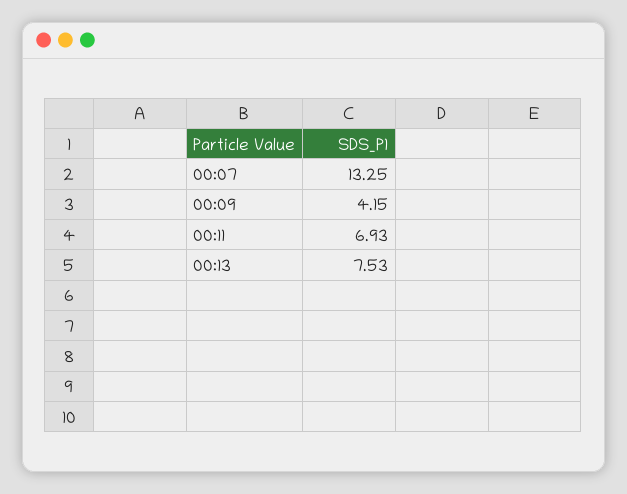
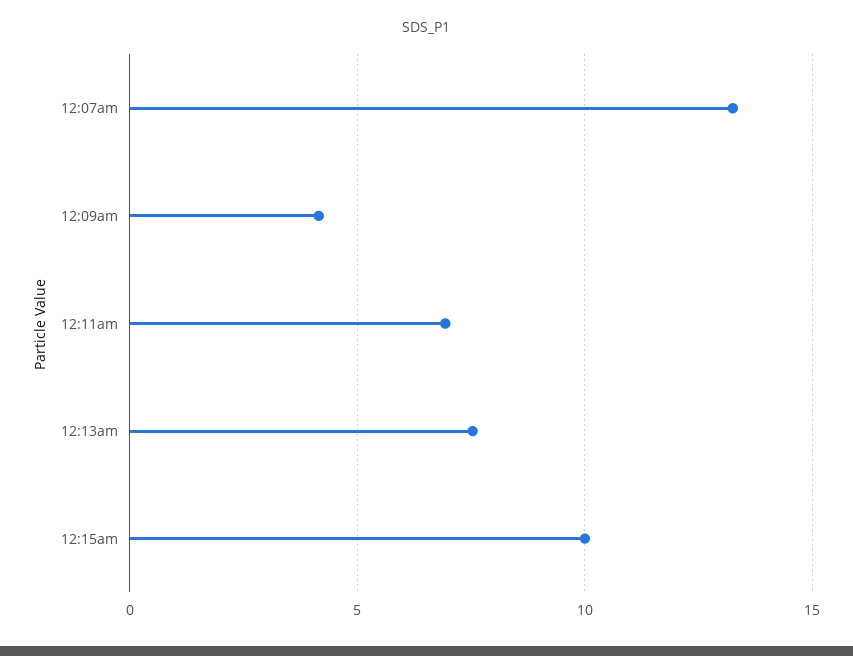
12:15am: none -> 10

